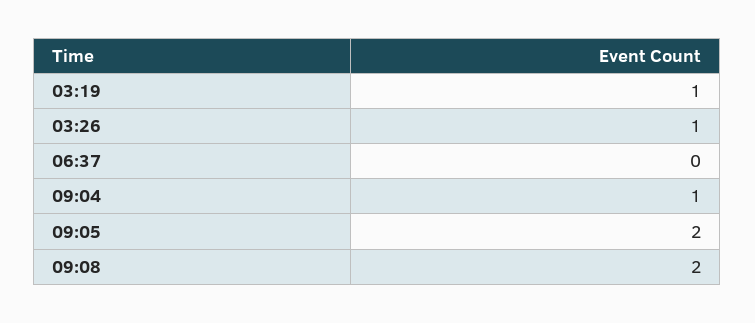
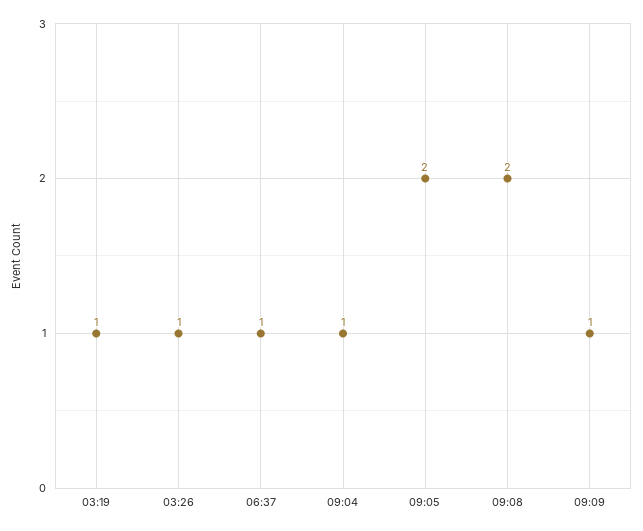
06:37: 0 -> 1
09:09: none -> 1

